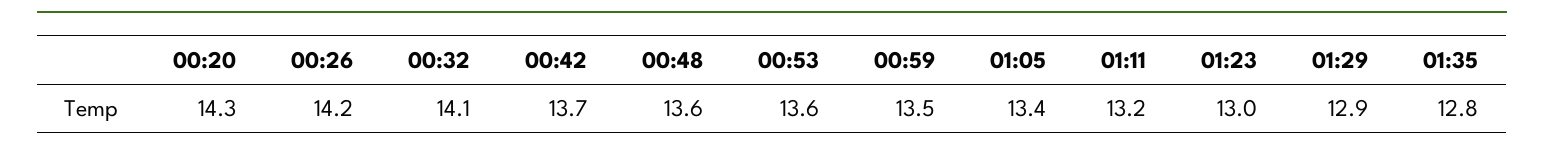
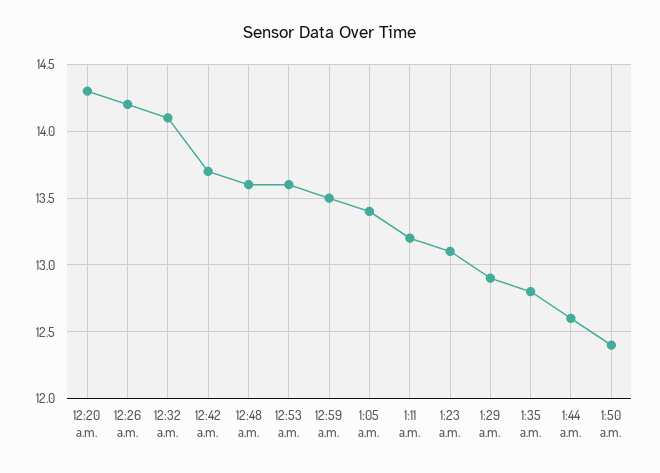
01:23: 13 -> 13.1
1:44 a.m.: none -> 12.6
1:50 a.m.: none -> 12.4

